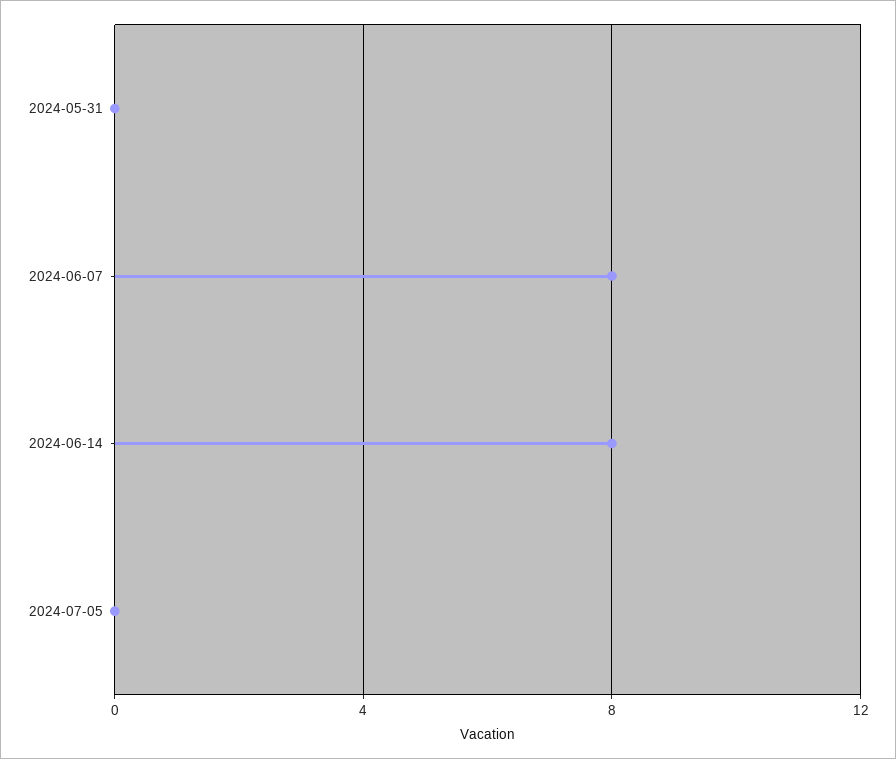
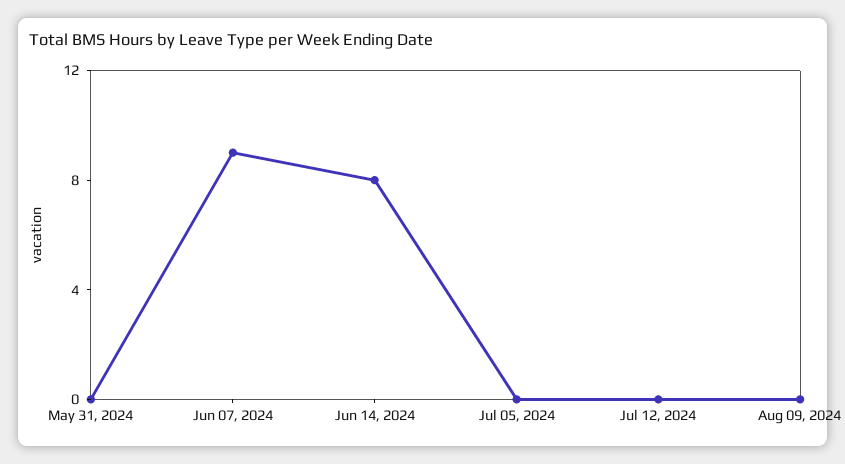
2024-06-07: 8 -> 9
Jul 12, 2024: none -> 0
Aug 09, 2024: none -> 0

